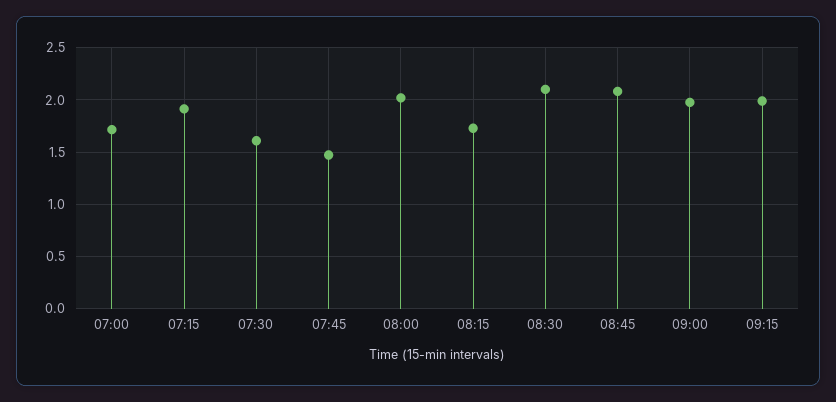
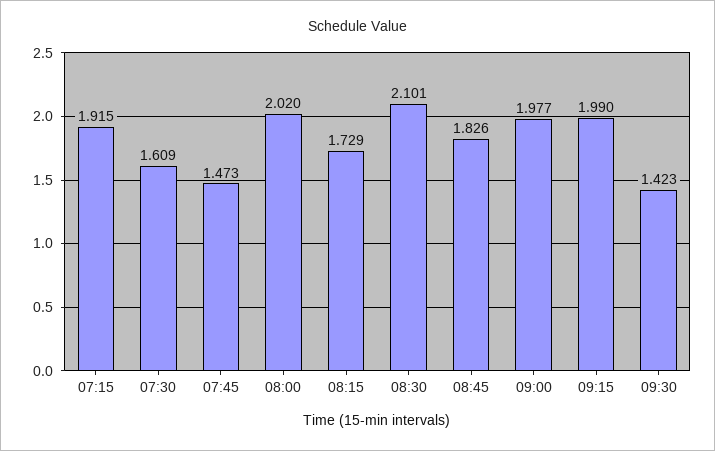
07:00: 1.7 -> none
08:45: 2.1 -> 1.826
09:30: none -> 1.423

